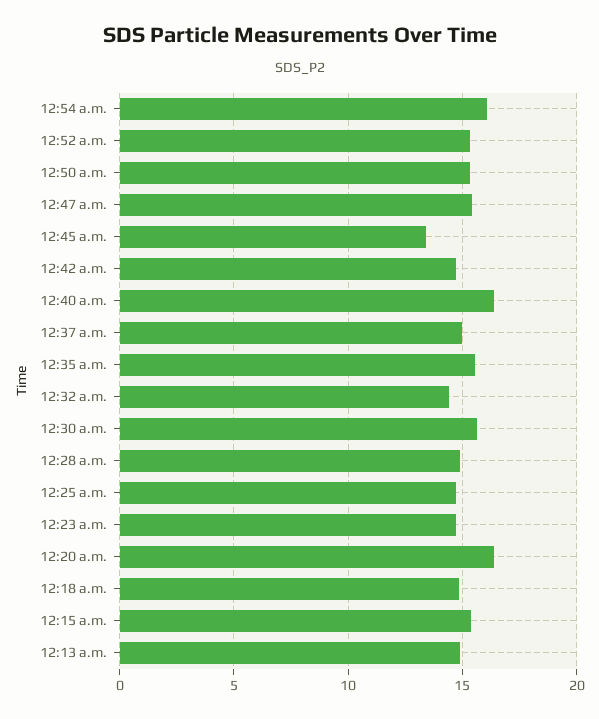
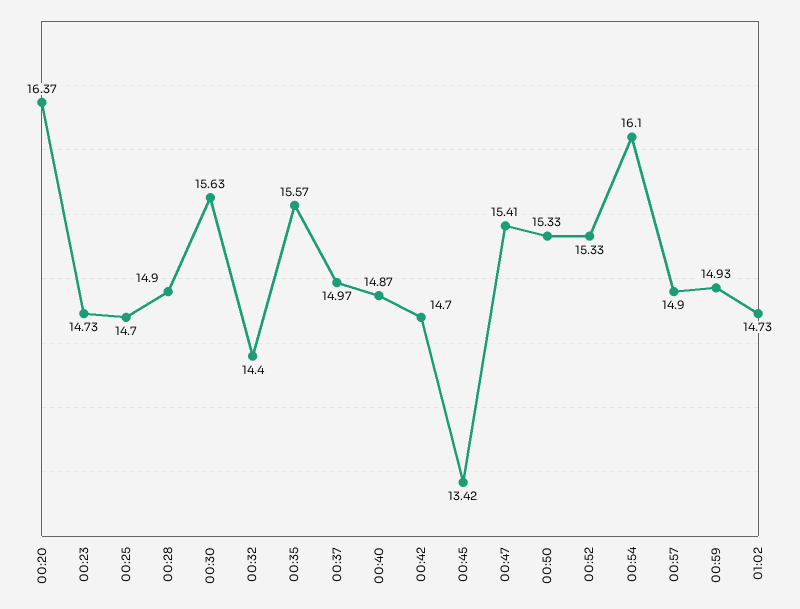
12:40 a.m.: 16.5 -> 14.87
12:18 a.m.: 15 -> none
12:15 a.m.: 15.5 -> none
12:13 a.m.: 15 -> none
00:57: none -> 14.9
00:59: none -> 14.93
01:02: none -> 14.73

